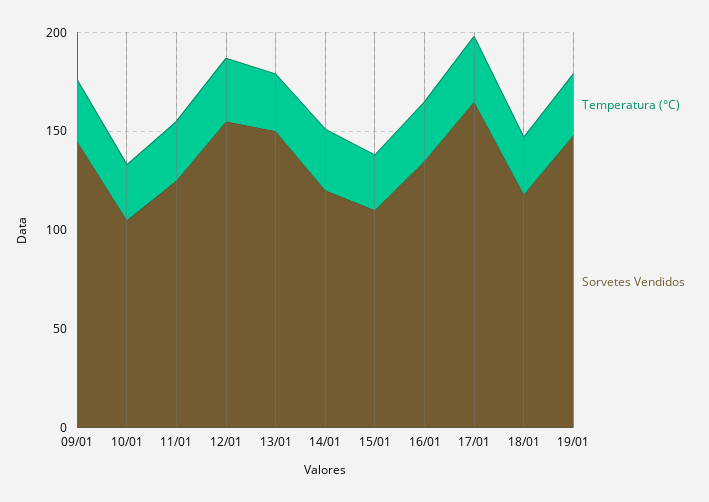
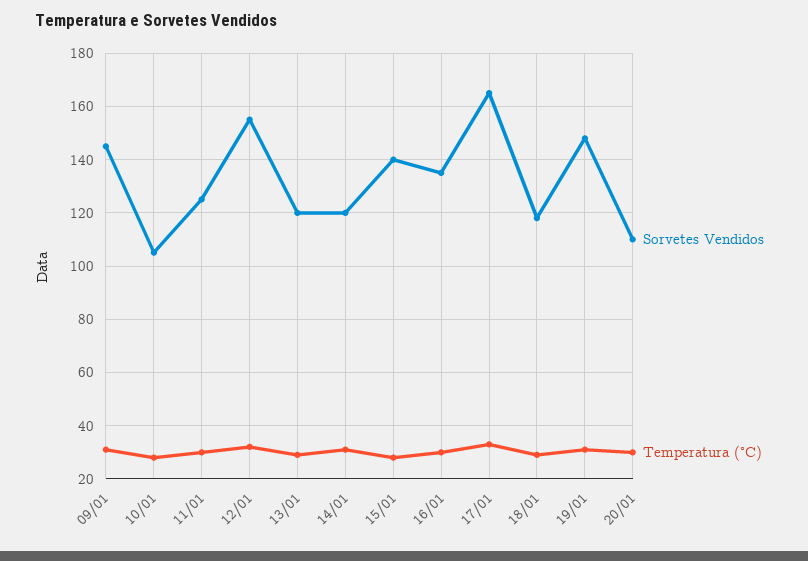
Sorvetes Vendidos, 13/01: 150 -> 120
Sorvetes Vendidos, 15/01: 110 -> 140
Sorvetes Vendidos, 20/01: none -> 110
Temperatura (°C), 20/01: none -> 30

